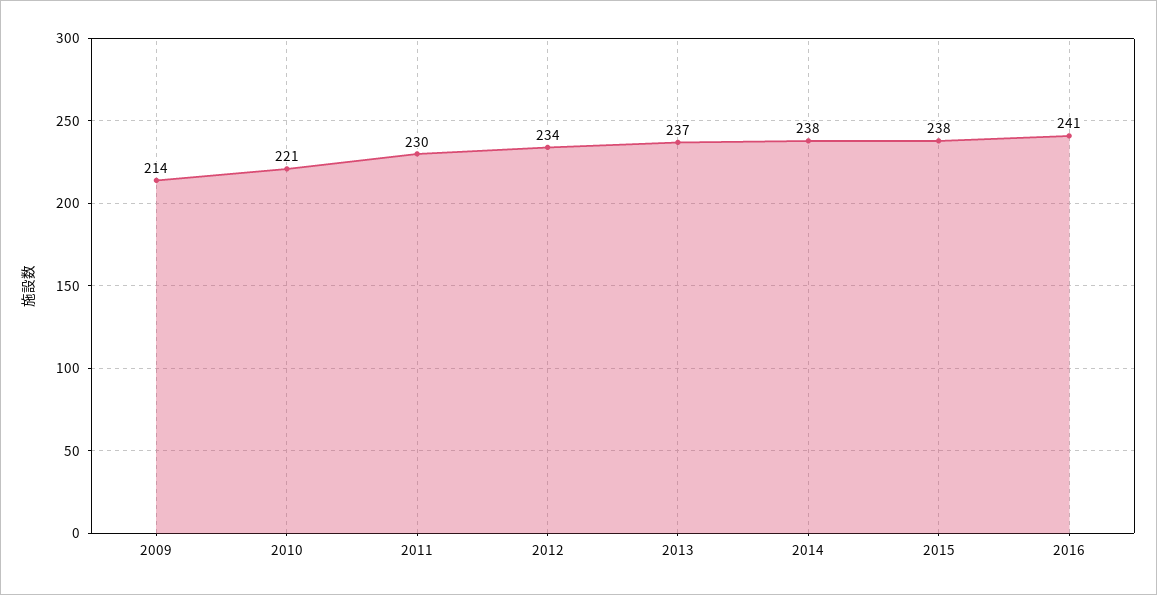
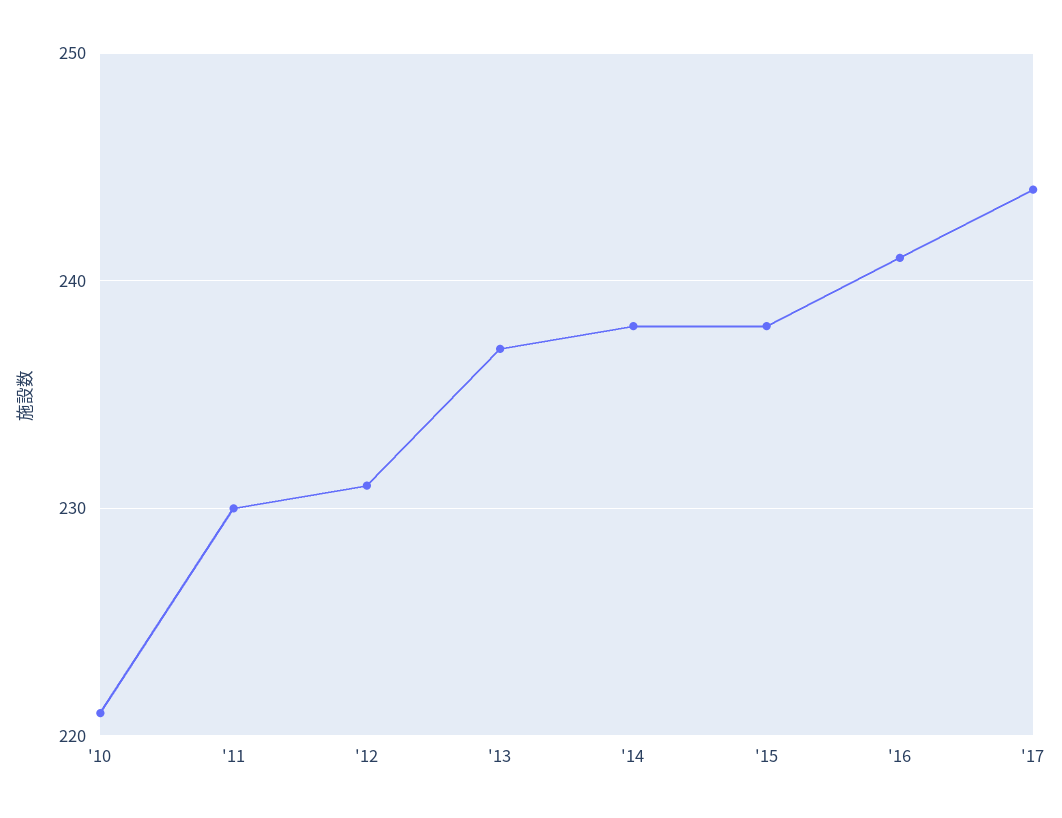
2009: 214 -> none
2012: 234 -> 231
'17: none -> 244

